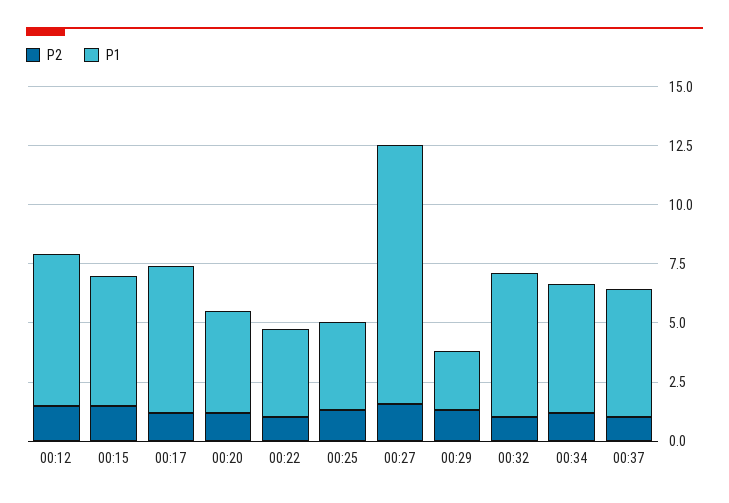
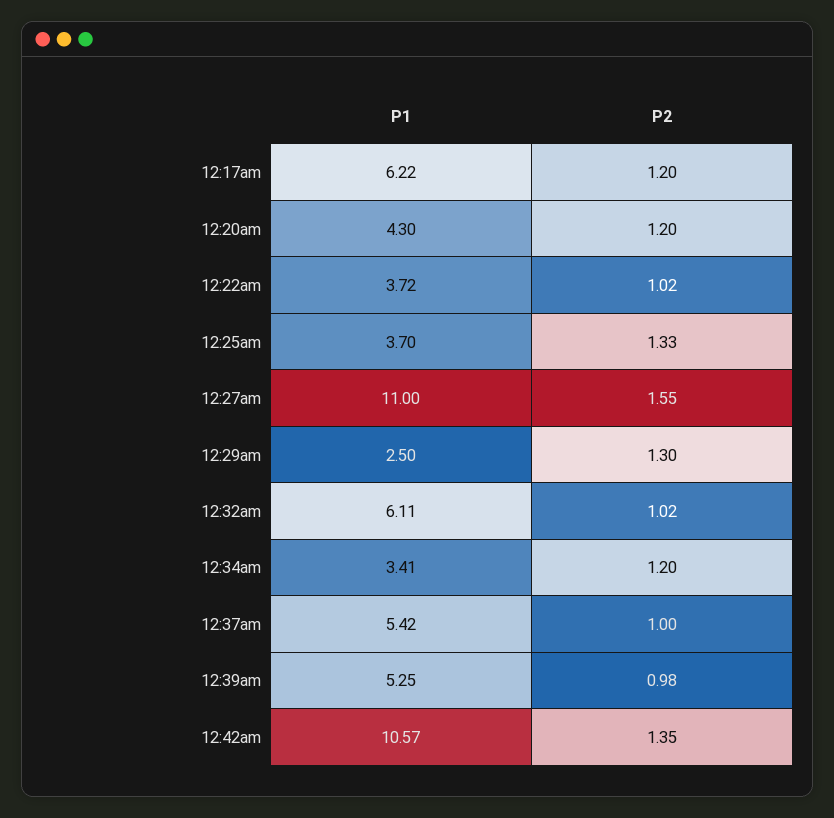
P2, 00:12: 1.5 -> none
P1, 00:12: 6.5 -> none
P2, 00:15: 1.5 -> none
P1, 00:15: 5.5 -> none
P1, 00:34: 5.5 -> 3.41
P1, 12:39am: none -> 5.25
P2, 12:39am: none -> 0.98
P1, 12:42am: none -> 10.57
P2, 12:42am: none -> 1.35

